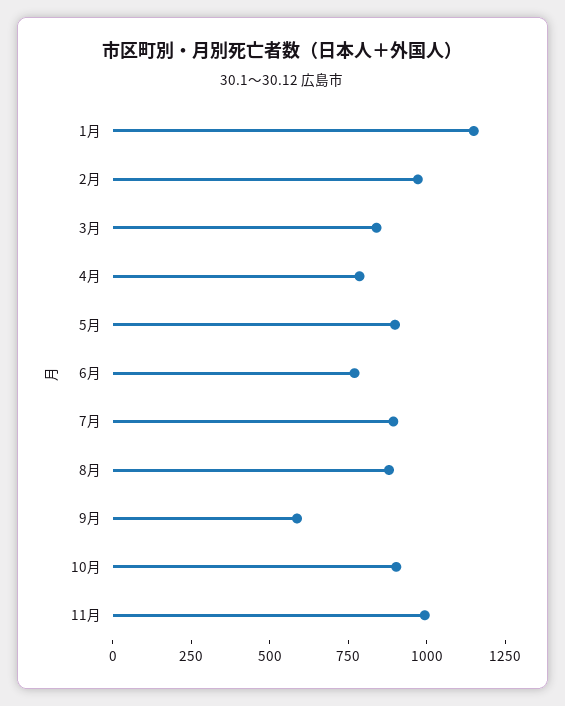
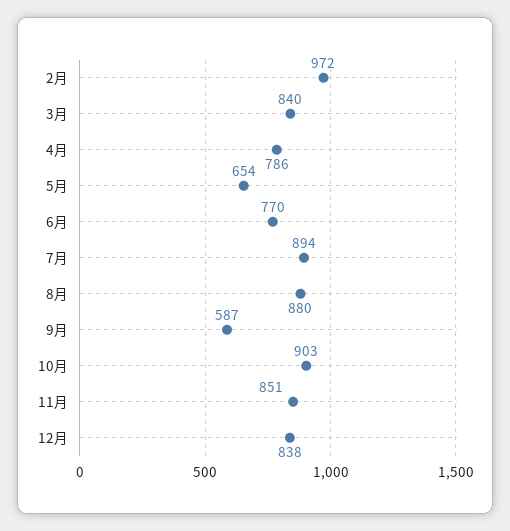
1月: 1150 -> none
5月: 900 -> 654
11月: 1000 -> 851
12月: none -> 838

